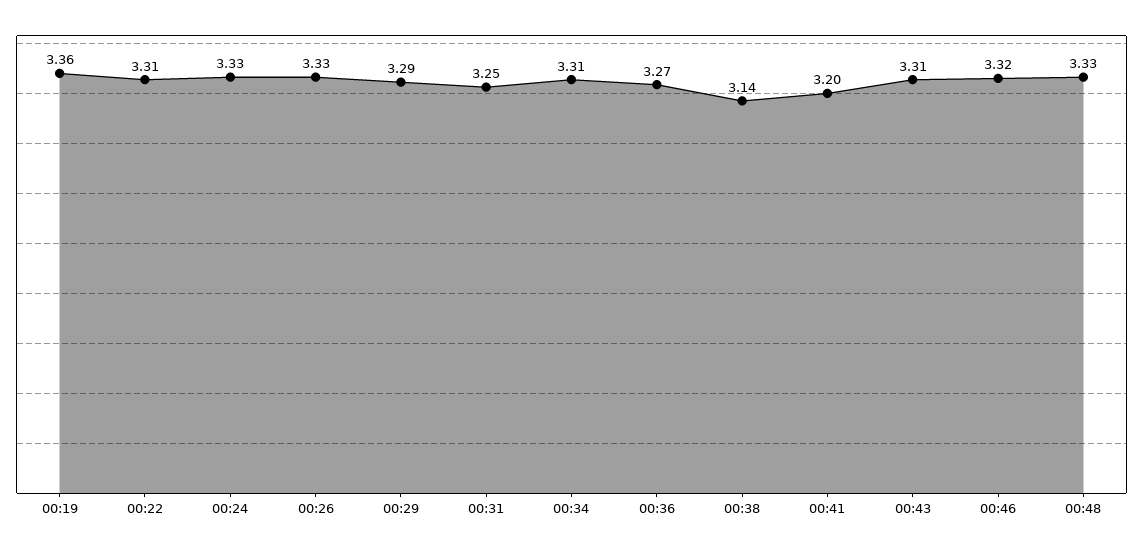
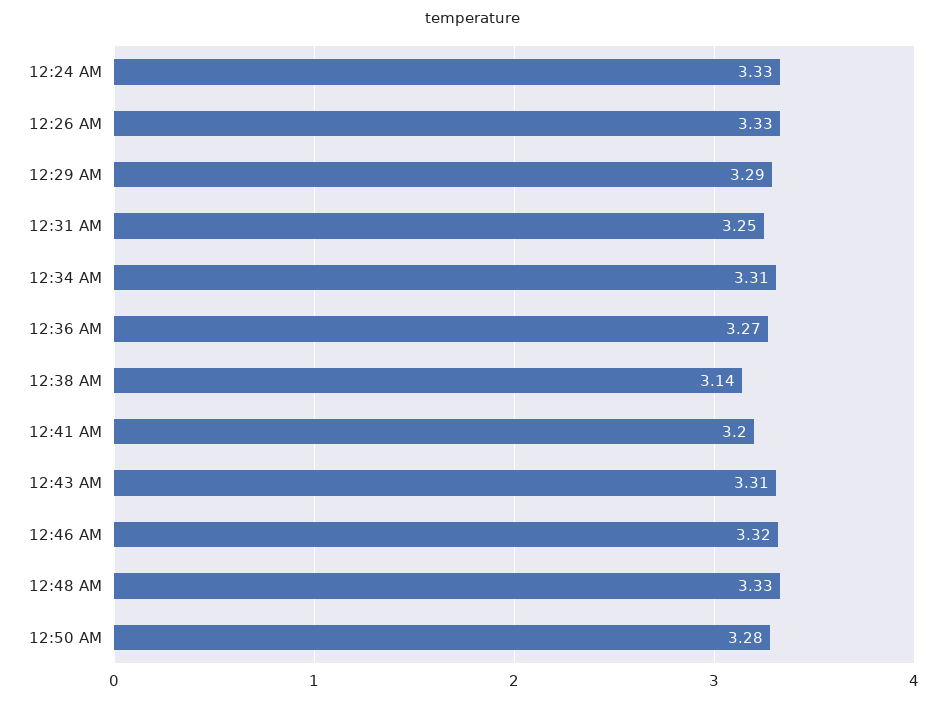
00:19: 3.36 -> none
00:22: 3.31 -> none
12:50 AM: none -> 3.28

